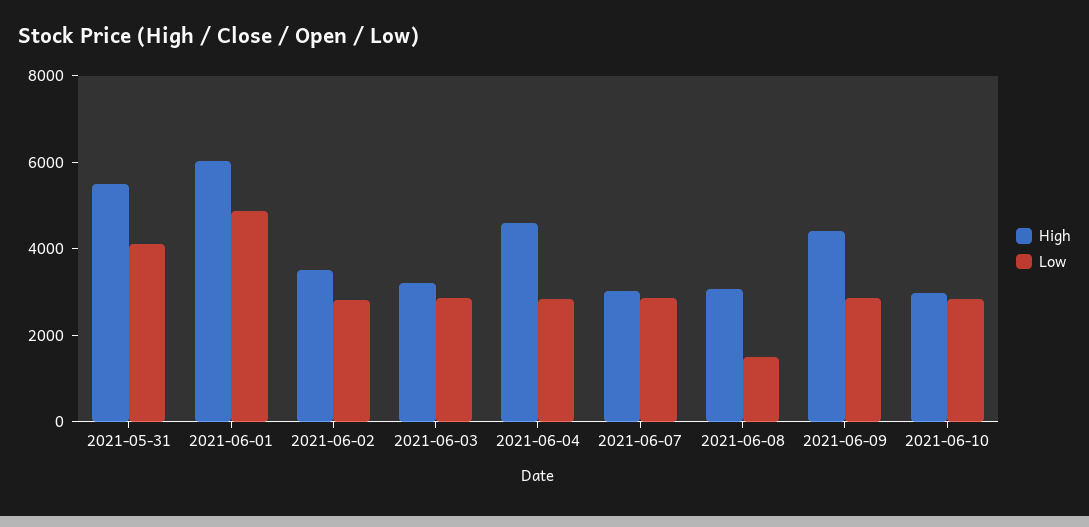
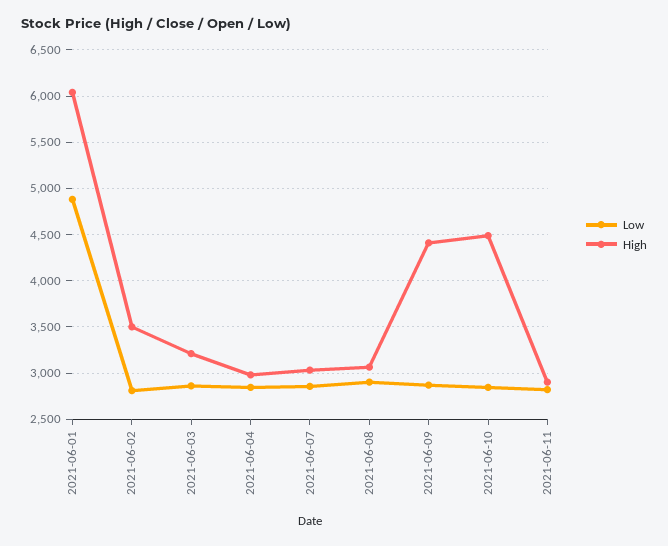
High, 2021-05-31: 5500 -> none
Low, 2021-05-31: 4000 -> none
High, 2021-06-04: 4500 -> 3000
Low, 2021-06-08: 1500 -> 2900
High, 2021-06-10: 3000 -> 4500
Low, 2021-06-11: none -> 2800
High, 2021-06-11: none -> 2900

